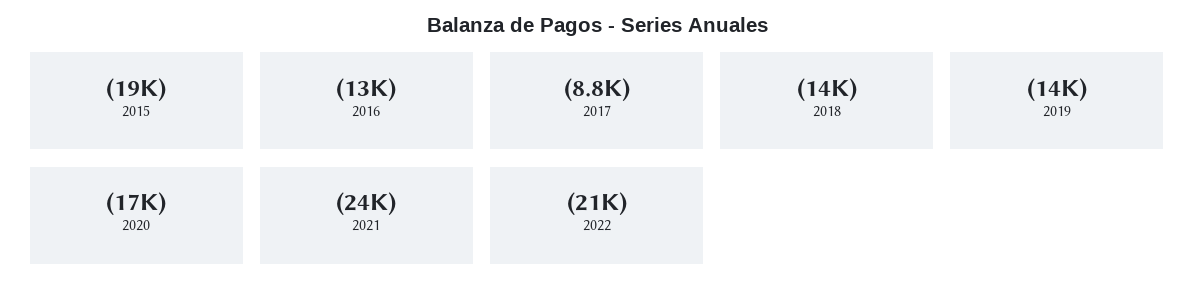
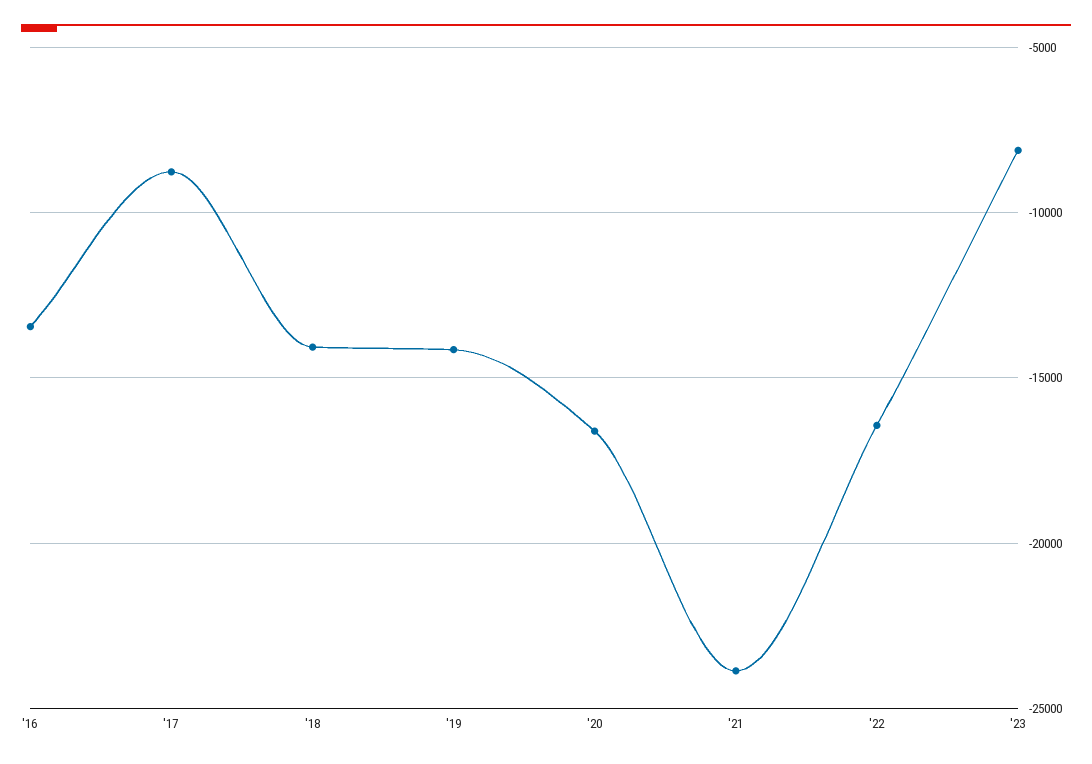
2015: -19000 -> none
2022: -21000 -> -16500
'23: none -> -8000

